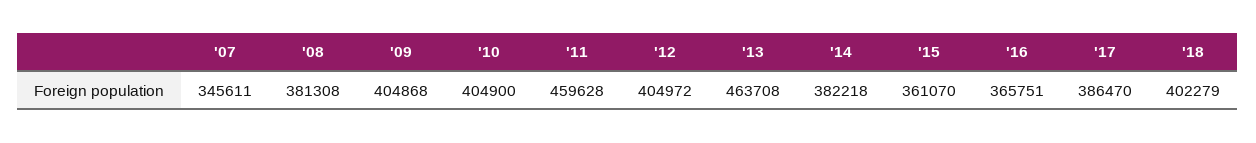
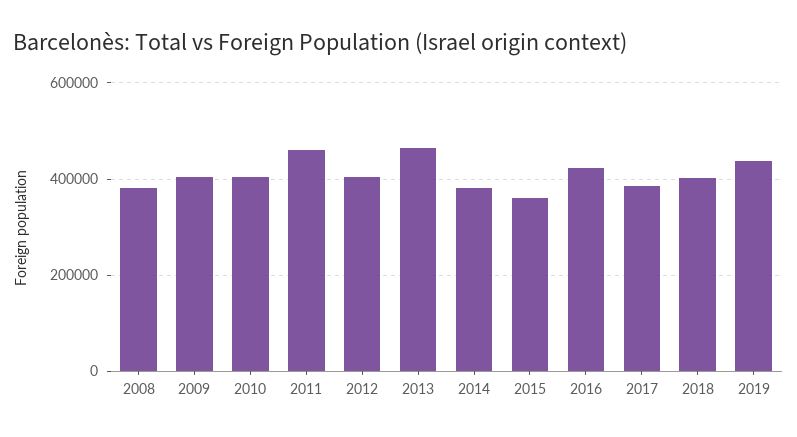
'07: 345611 -> none
'16: 365751 -> 420000
2019: none -> 440000

